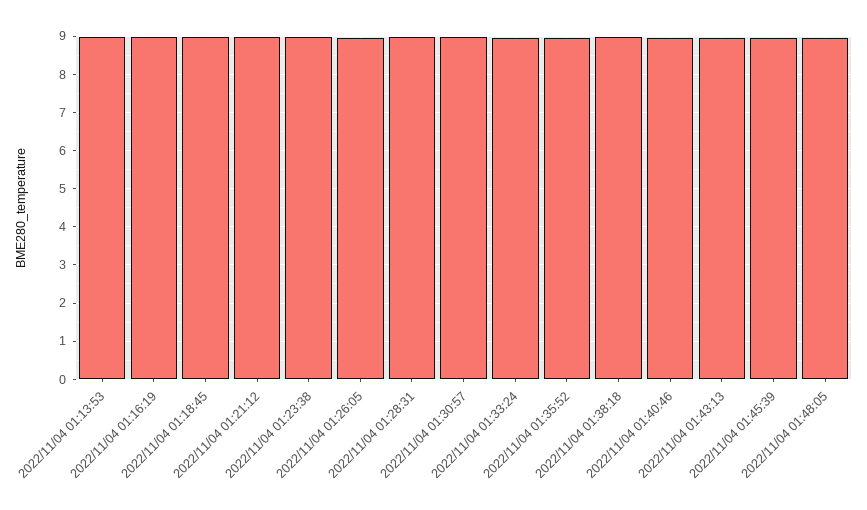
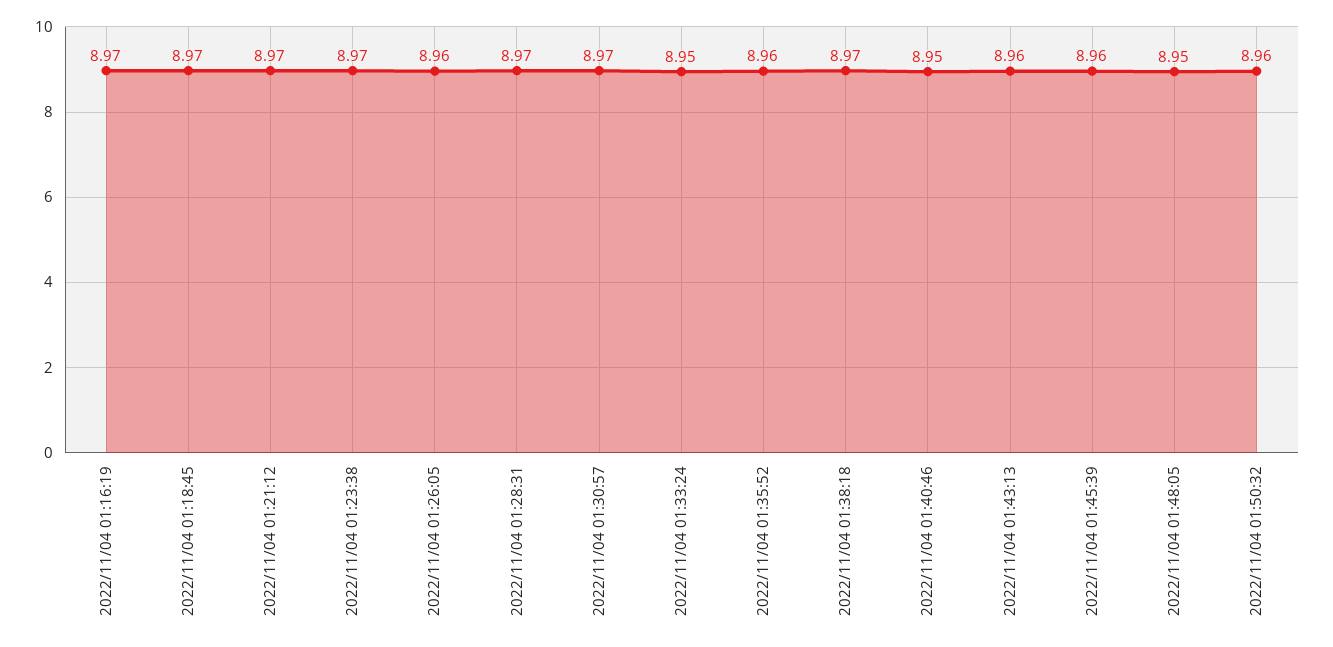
2022/11/04 01:13:53: 9 -> none
2022/11/04 01:50:32: none -> 8.96

